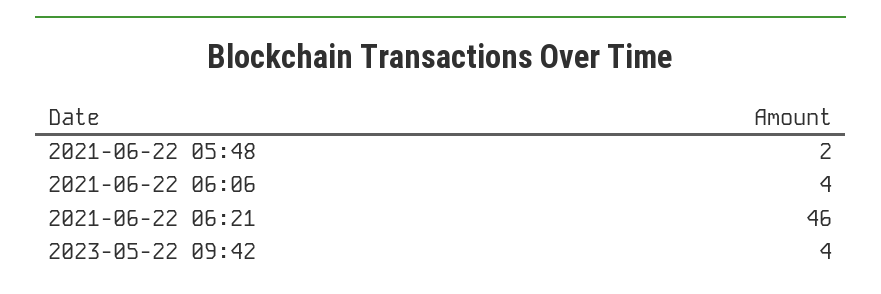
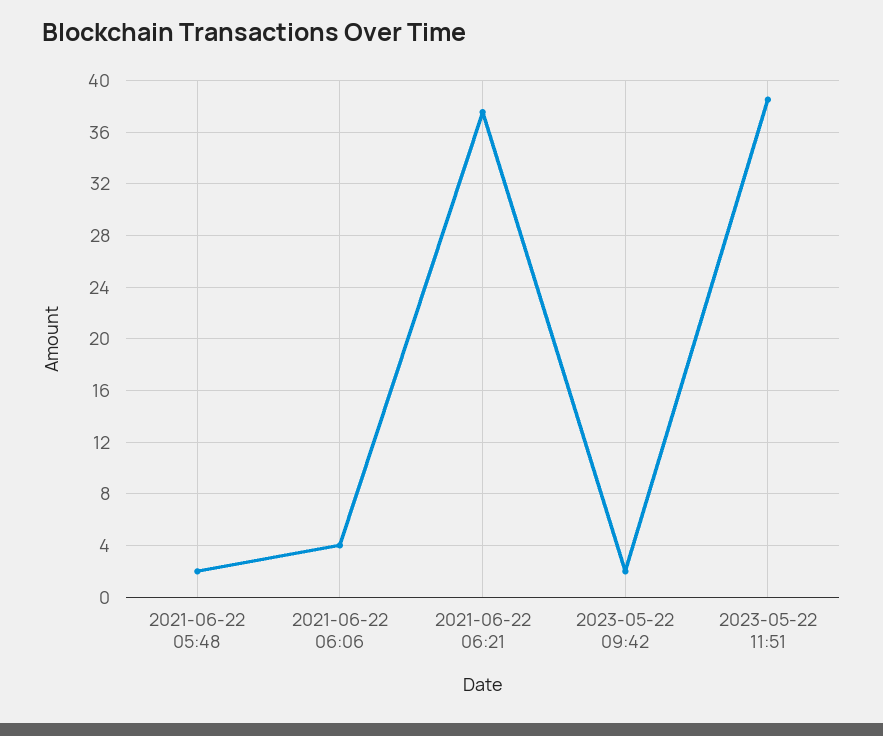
2021-06-22 06:21: 46 -> 37.5
2023-05-22 09:42: 4 -> 2
2023-05-22 11:51: none -> 38.5

